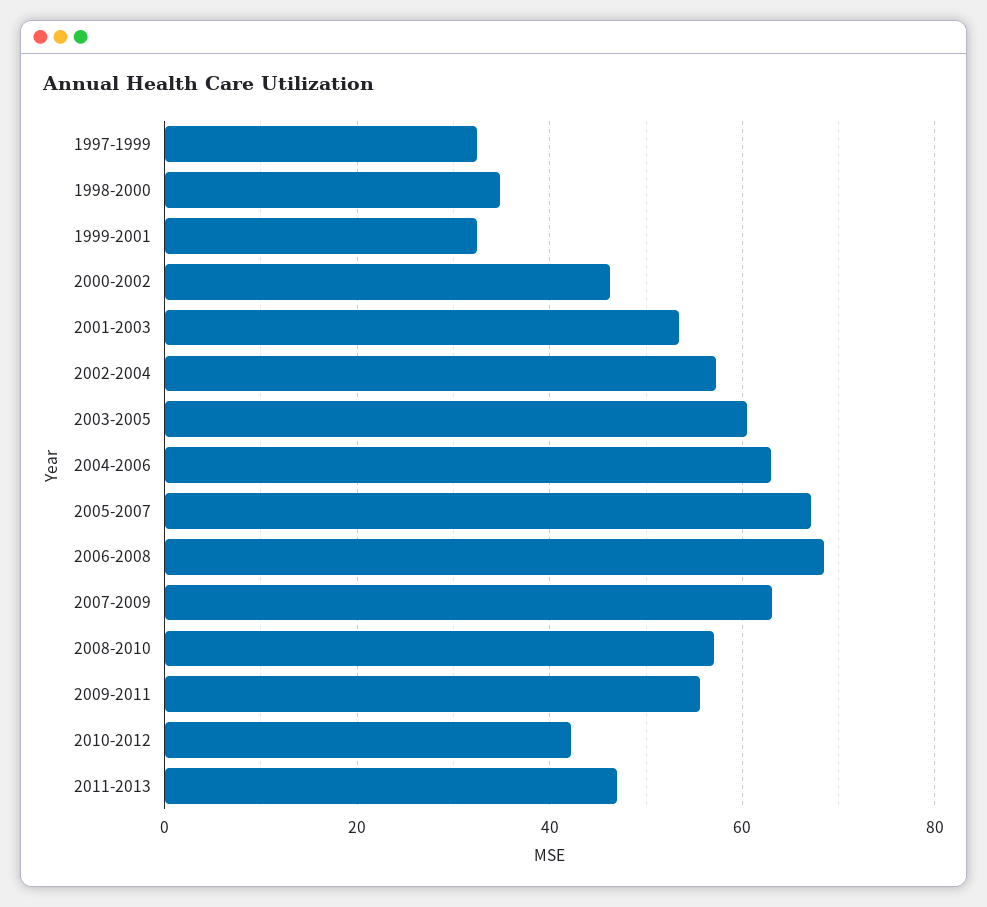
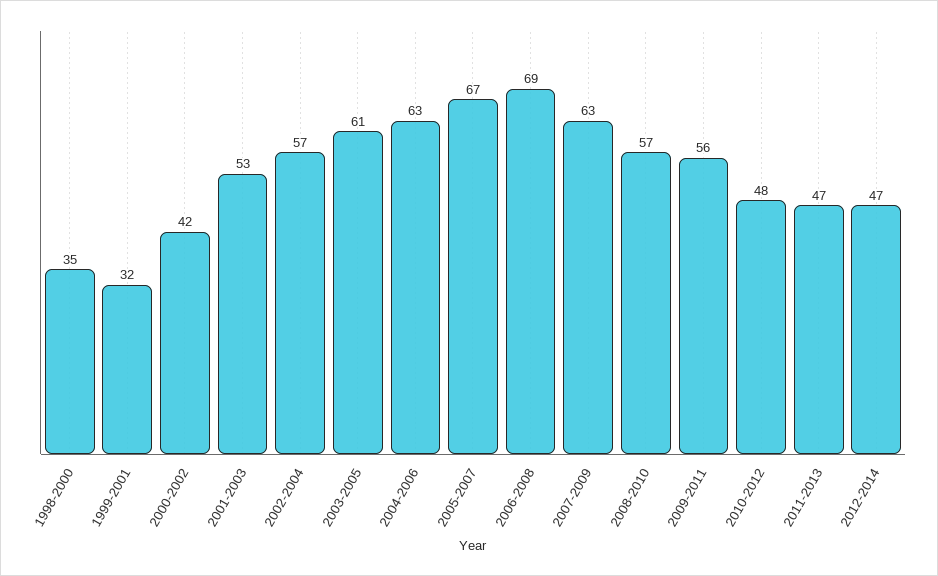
1997-1999: 32 -> none
2000-2002: 46 -> 42
2010-2012: 42 -> 48
2012-2014: none -> 47

